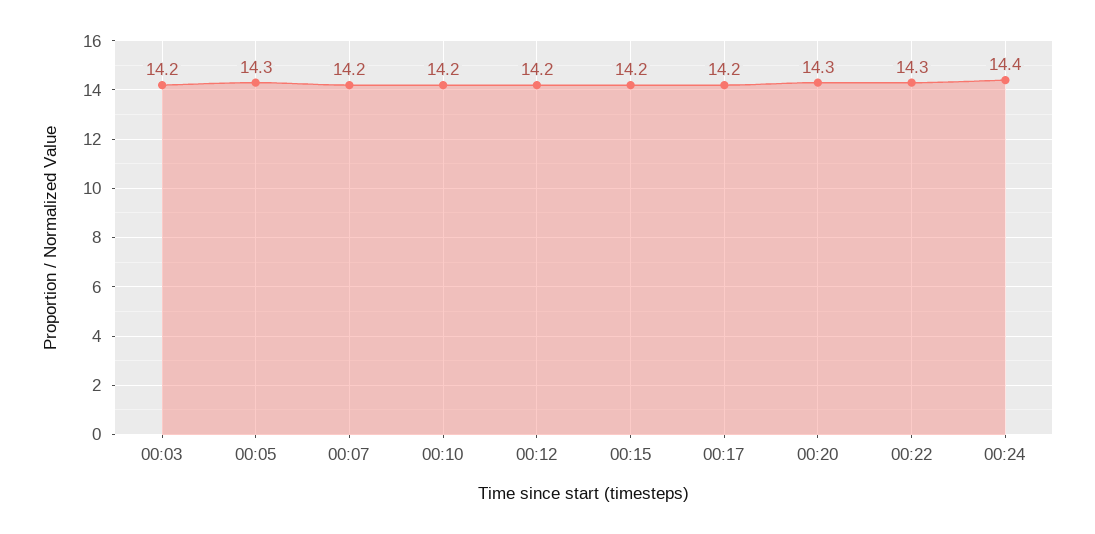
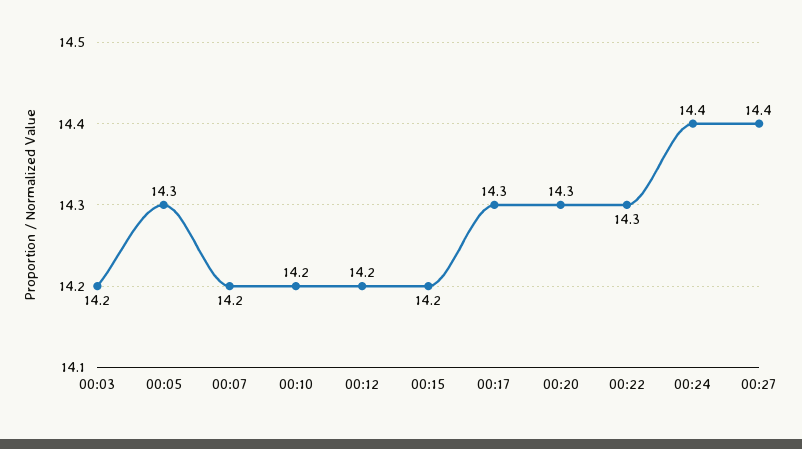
00:17: 14.2 -> 14.3
00:27: none -> 14.4

